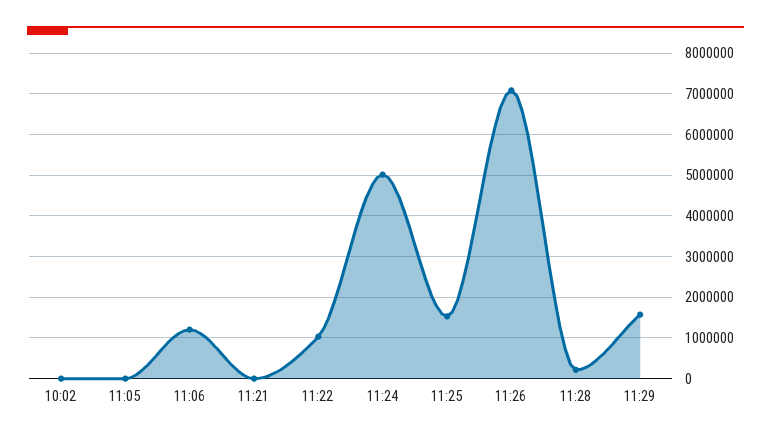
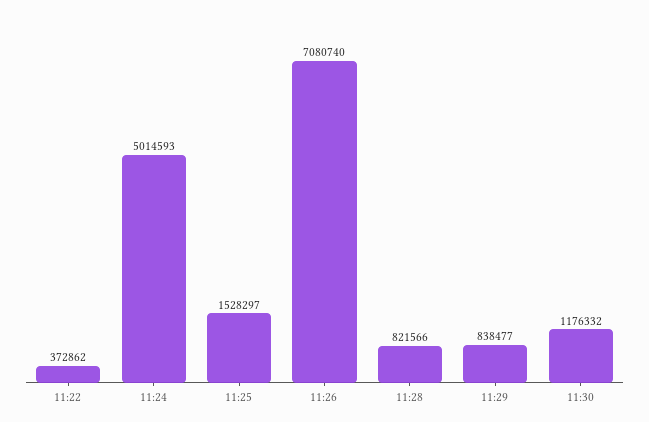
10:02: 0 -> none
11:05: 0 -> none
11:06: 1200000 -> none
11:21: 0 -> none
11:22: 1000000 -> 372862
11:28: 200000 -> 821566
11:29: 1600000 -> 838477
11:30: none -> 1176332

